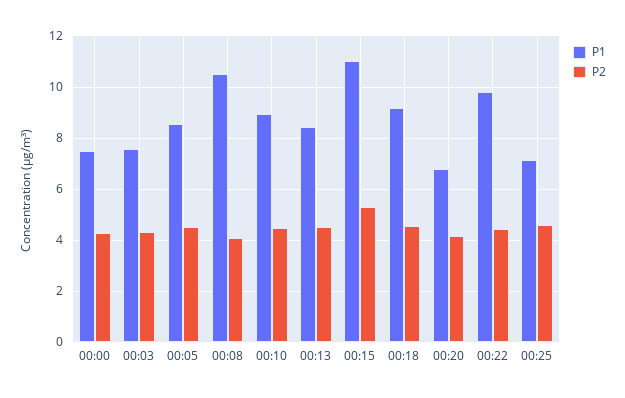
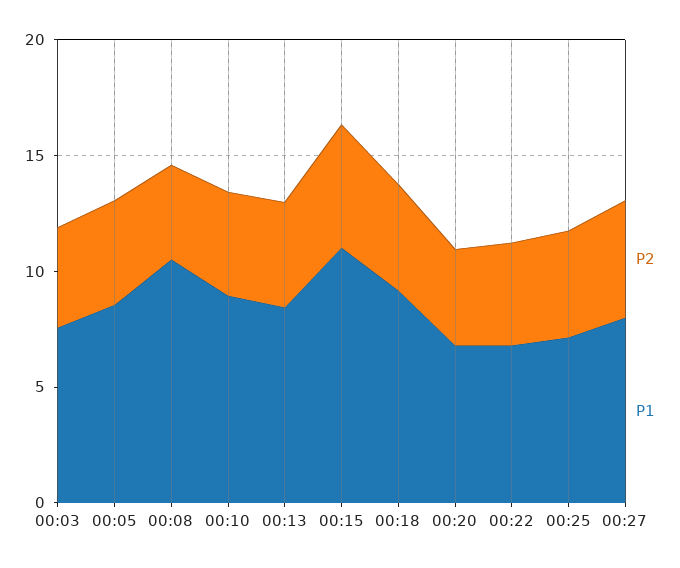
P1, 00:00: 7.5 -> none
P2, 00:00: 4.25 -> none
P1, 00:22: 9.75 -> 7
P2, 00:27: none -> 5
P1, 00:27: none -> 8

